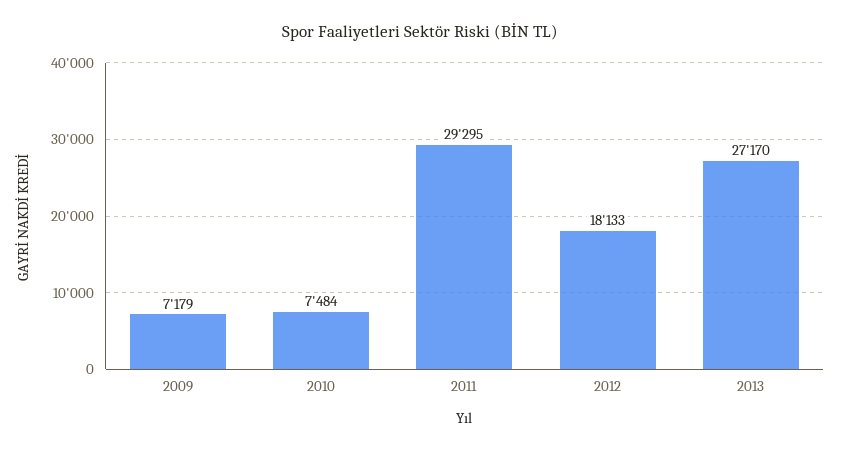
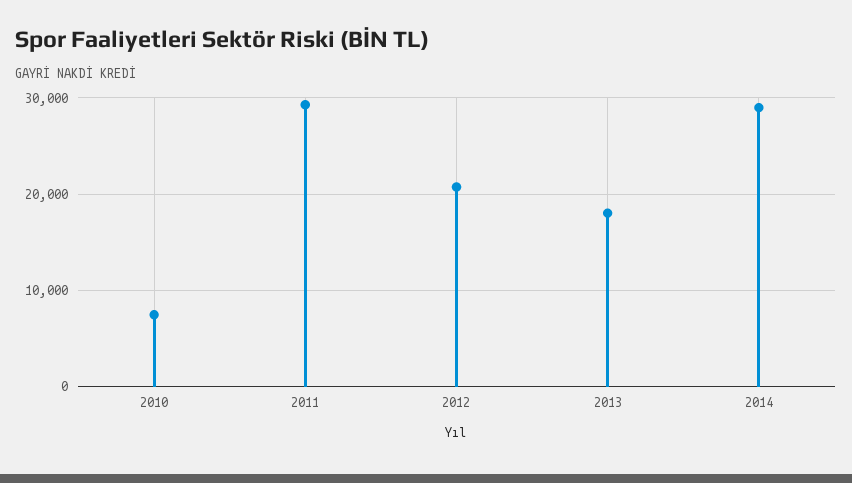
2009: 7179 -> none
2012: 18133 -> 21000
2013: 27170 -> 18000
2014: none -> 29000

